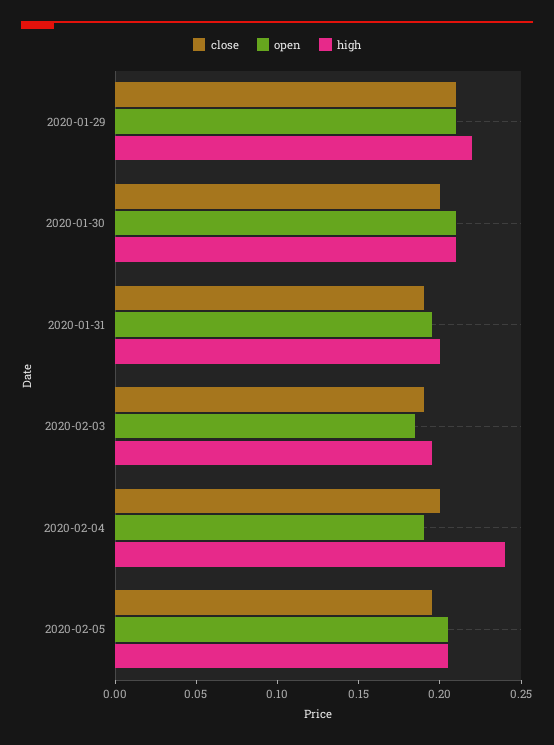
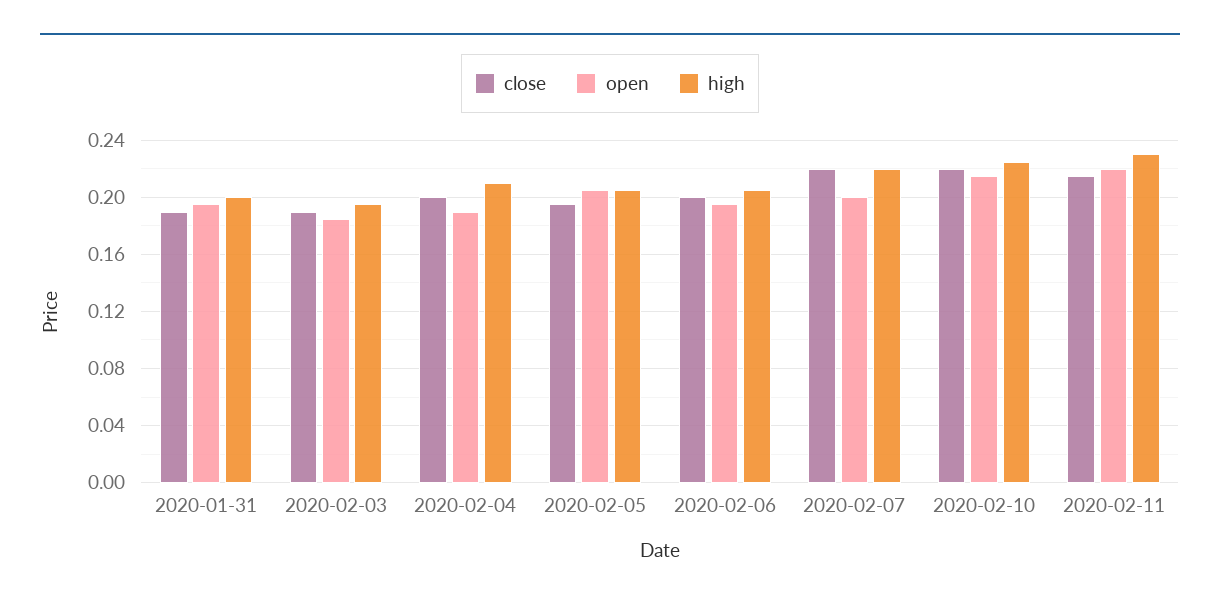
close, 2020-01-29: 0.21 -> none
open, 2020-01-29: 0.21 -> none
high, 2020-01-29: 0.22 -> none
close, 2020-01-30: 0.2 -> none
open, 2020-01-30: 0.21 -> none
high, 2020-01-30: 0.21 -> none
high, 2020-02-04: 0.24 -> 0.21
close, 2020-02-06: none -> 0.2
open, 2020-02-06: none -> 0.195
high, 2020-02-06: none -> 0.205
close, 2020-02-07: none -> 0.22
open, 2020-02-07: none -> 0.2
high, 2020-02-07: none -> 0.22
close, 2020-02-10: none -> 0.22
open, 2020-02-10: none -> 0.215
high, 2020-02-10: none -> 0.225
close, 2020-02-11: none -> 0.215
open, 2020-02-11: none -> 0.22
high, 2020-02-11: none -> 0.23

